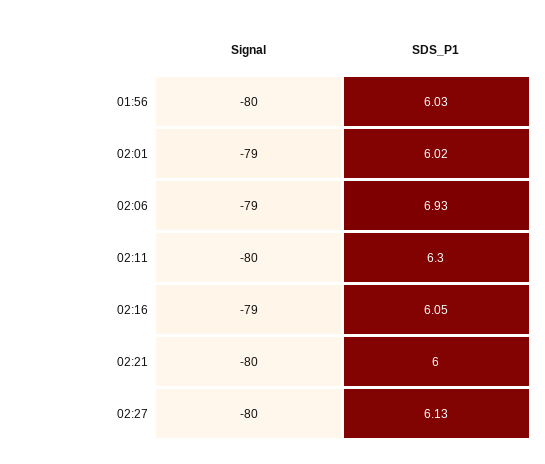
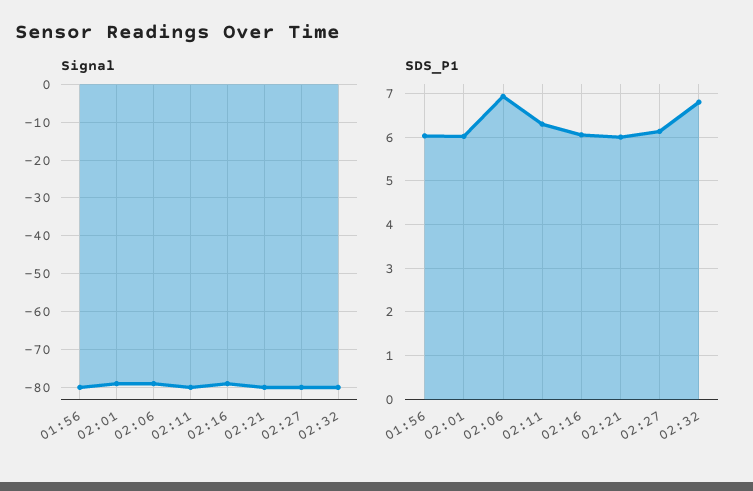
Signal, 02:32: none -> -80
SDS_P1, 02:32: none -> 6.8

